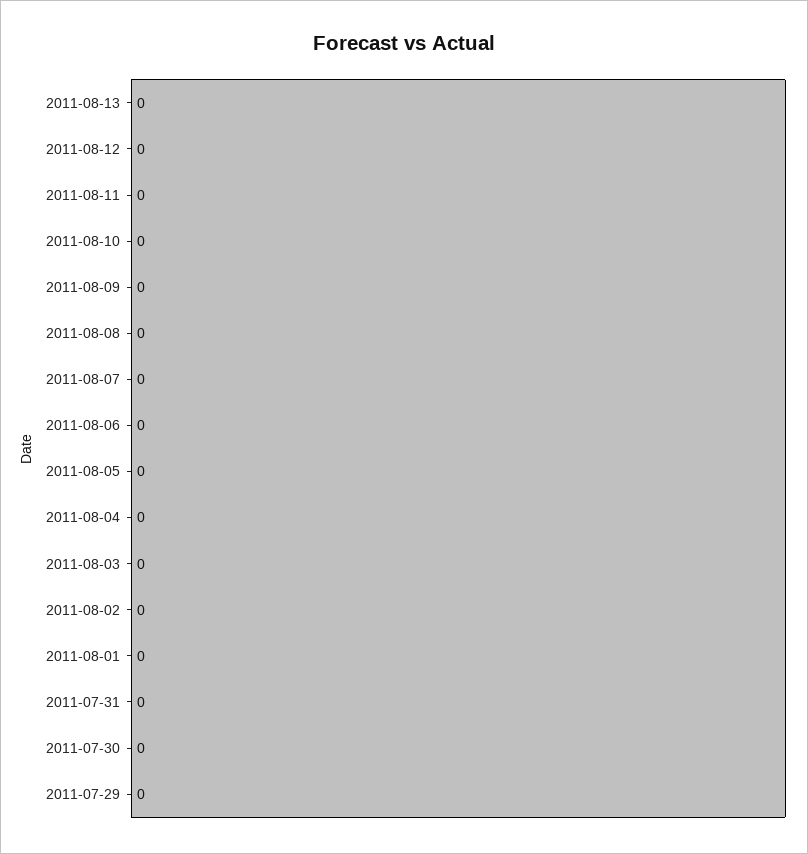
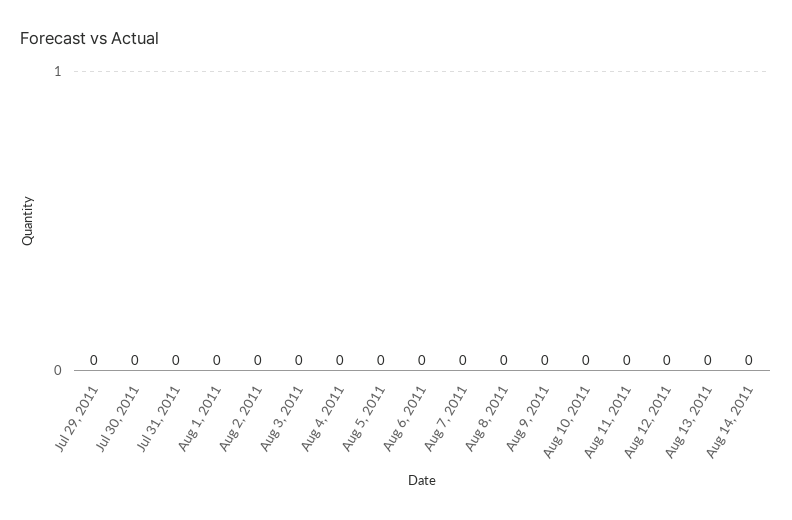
Aug 14, 2011: none -> 0

